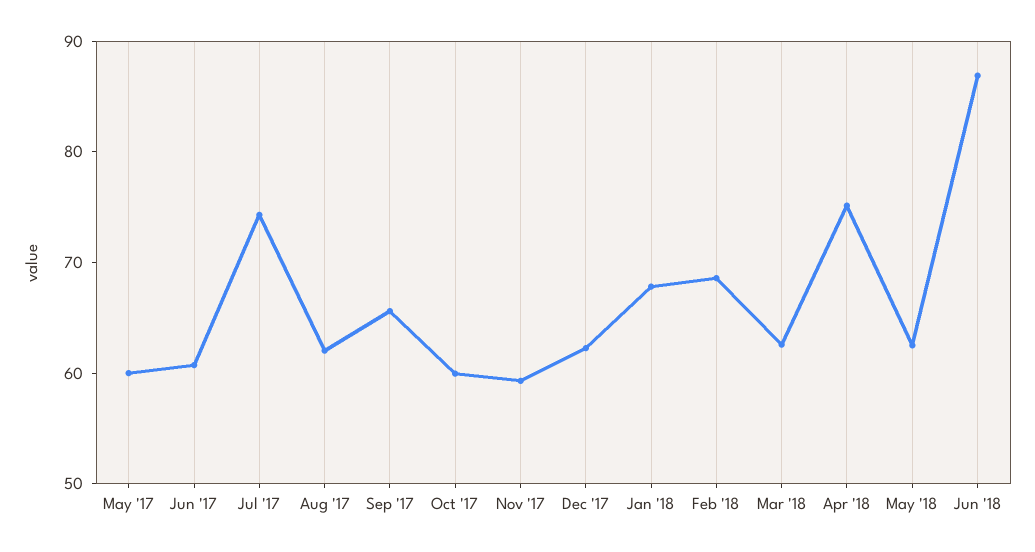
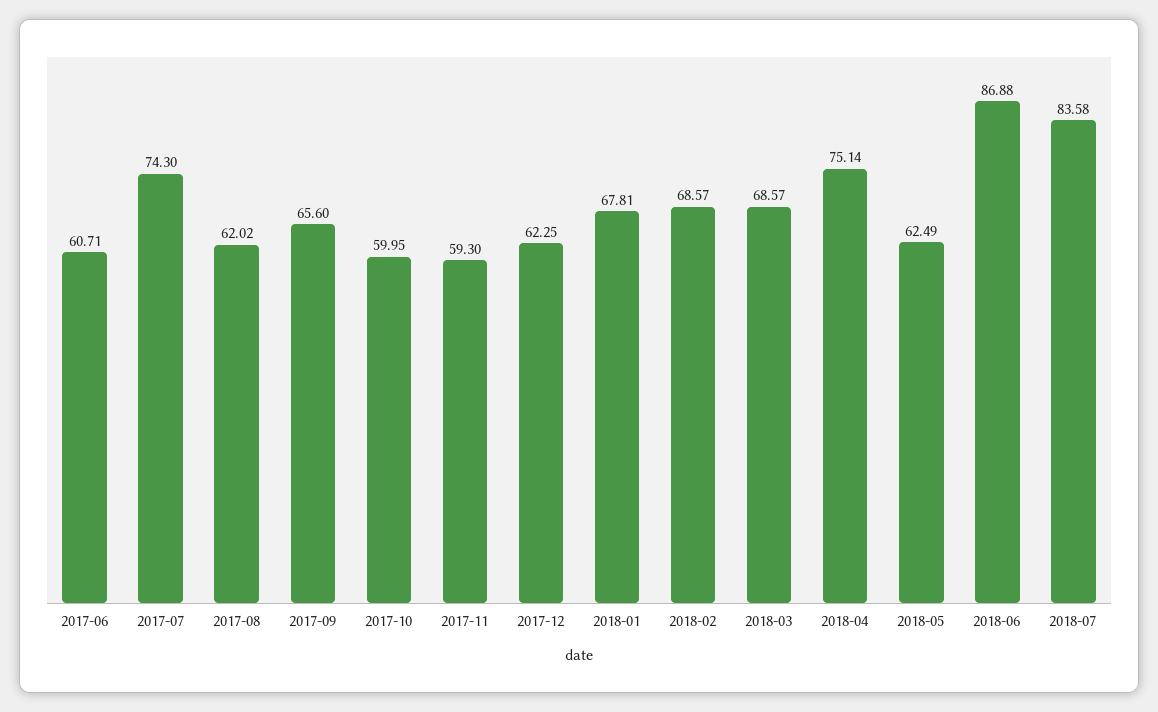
May '17: 60 -> none
Mar '18: 62 -> 68.57
2018-07: none -> 83.58

